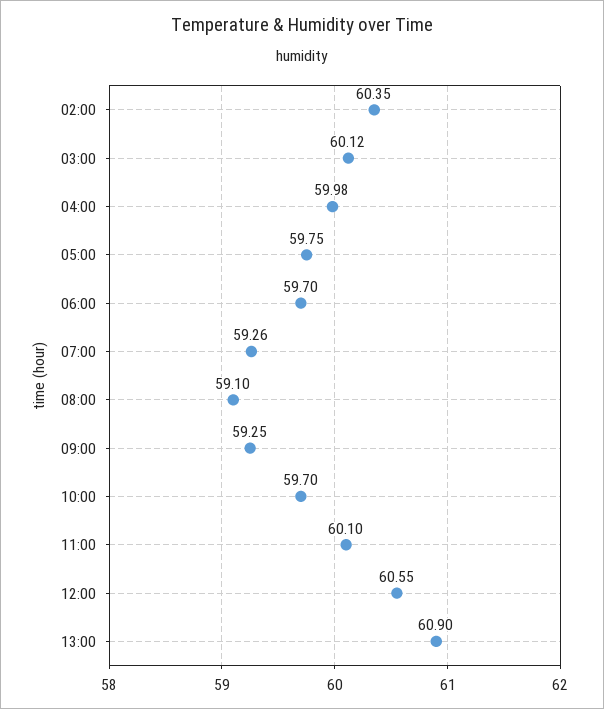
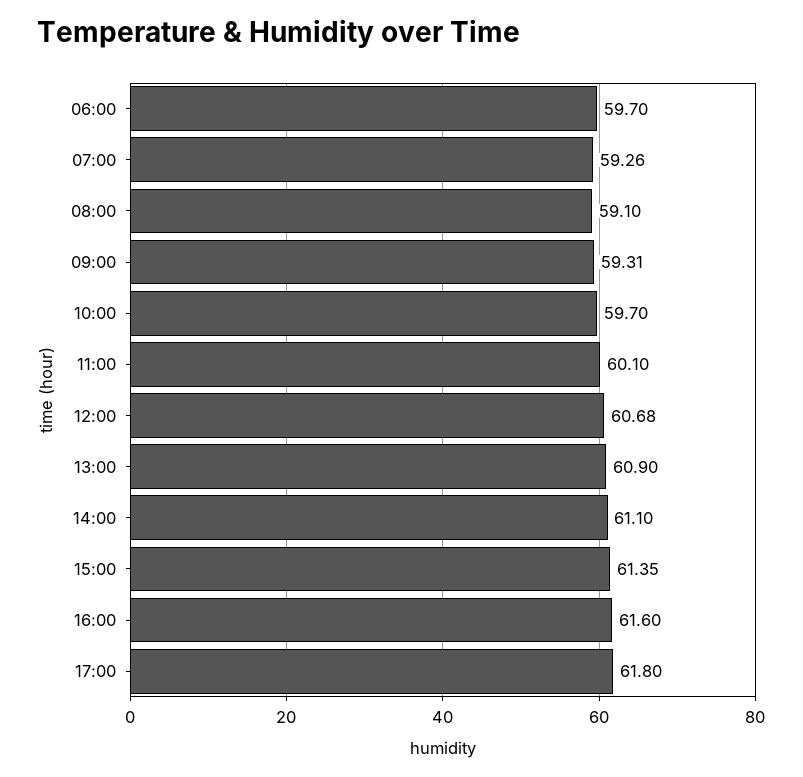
02:00: 60.35 -> none
03:00: 60.12 -> none
04:00: 59.98 -> none
05:00: 59.75 -> none
09:00: 59.25 -> 59.31
12:00: 60.55 -> 60.68
14:00: none -> 61.1
15:00: none -> 61.35
16:00: none -> 61.6
17:00: none -> 61.8

